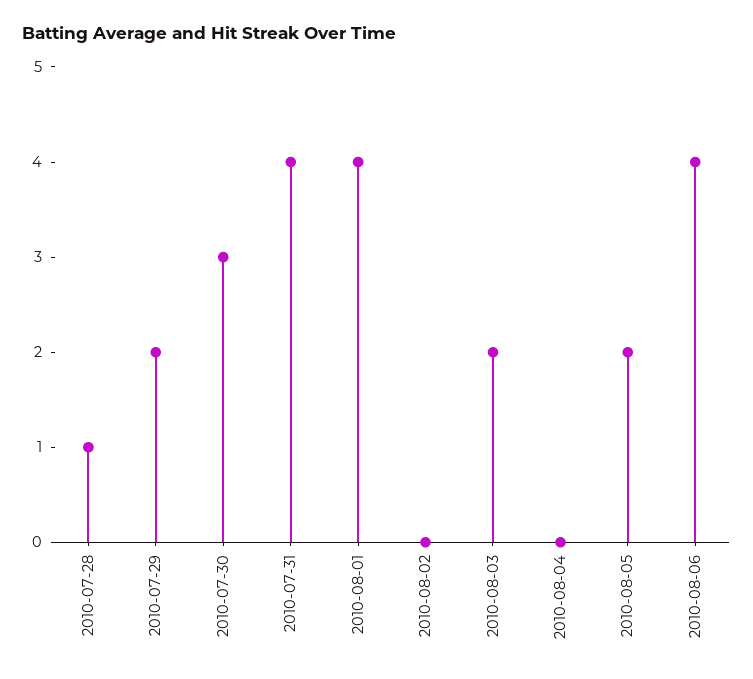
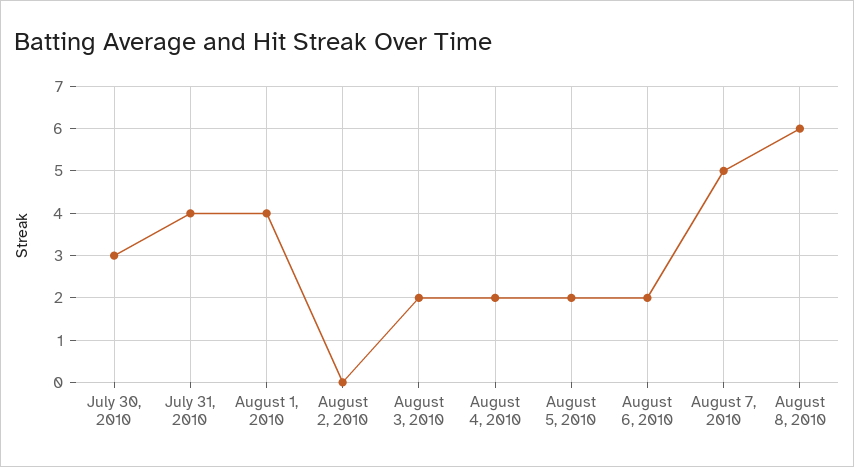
2010-07-28: 1 -> none
2010-07-29: 2 -> none
2010-08-04: 0 -> 2
2010-08-06: 4 -> 2
August 7, 2010: none -> 5
August 8, 2010: none -> 6

